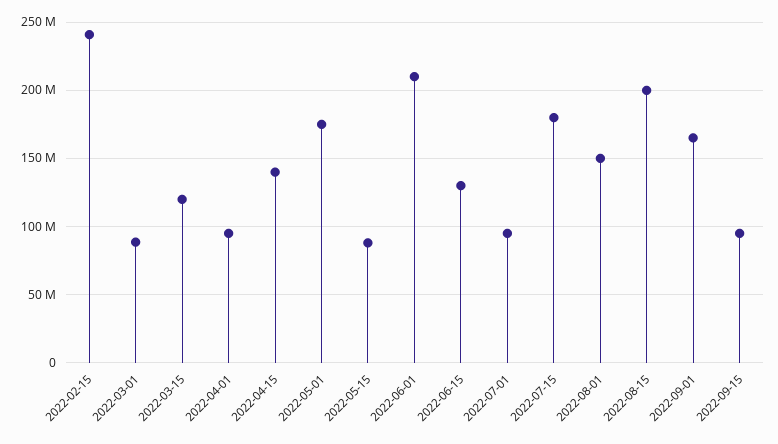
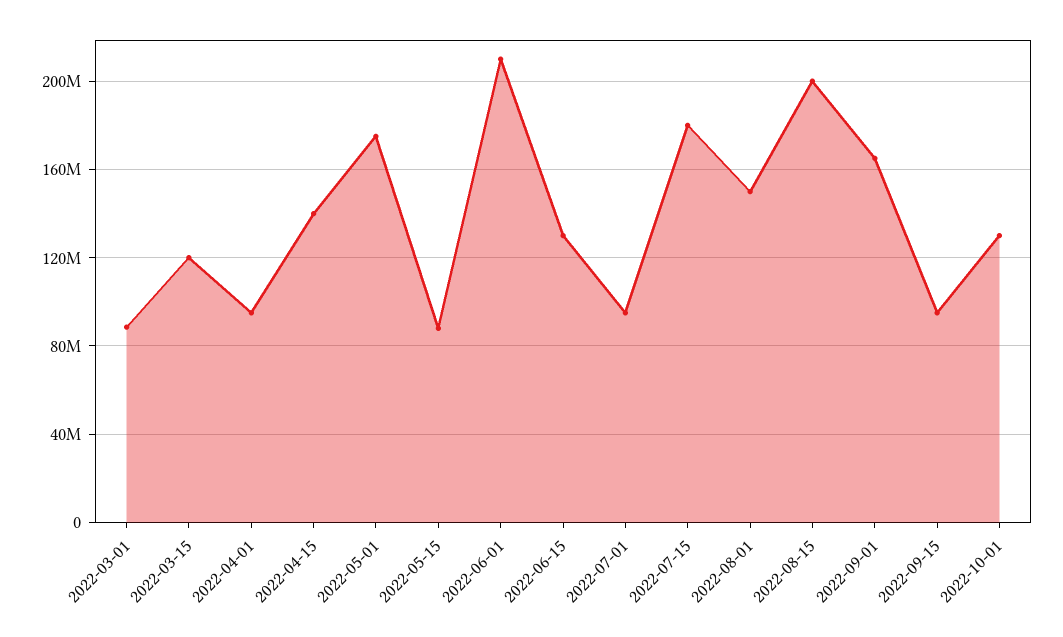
2022-02-15: 240000000 -> none
2022-10-01: none -> 130000000

